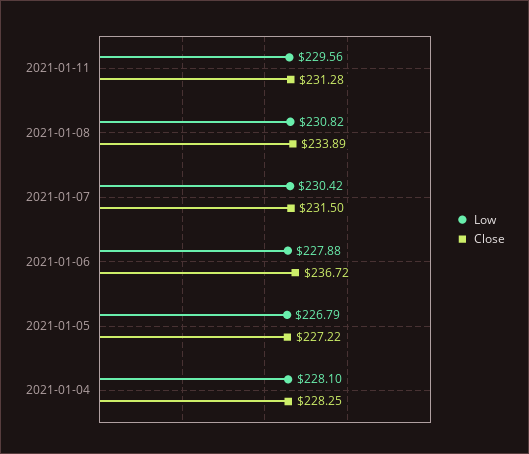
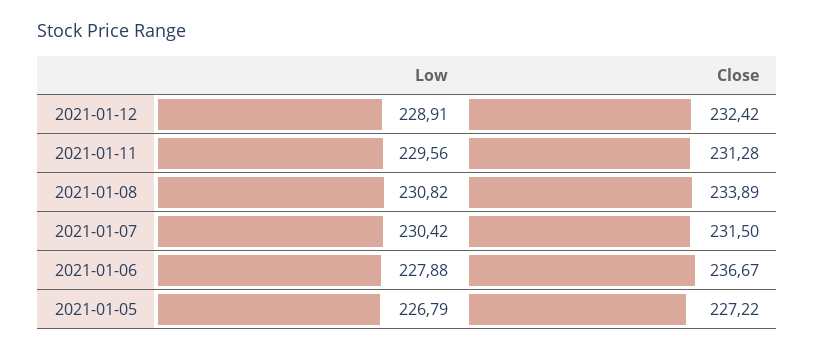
Close, 2021-01-06: 236.72 -> 236.67
Low, 2021-01-04: 228.1 -> none
Close, 2021-01-04: 228.25 -> none
Low, 2021-01-12: none -> 228.91
Close, 2021-01-12: none -> 232.42

